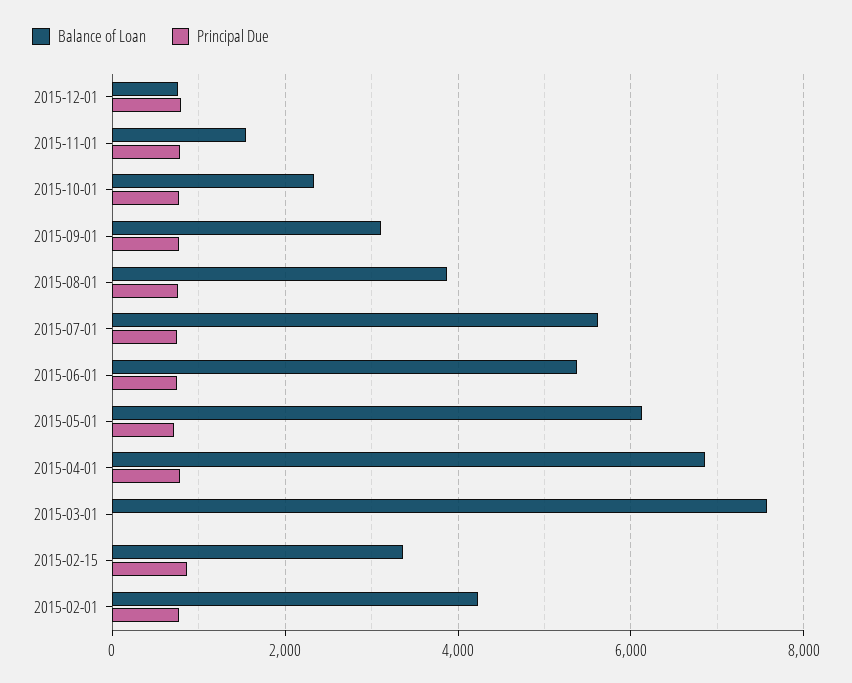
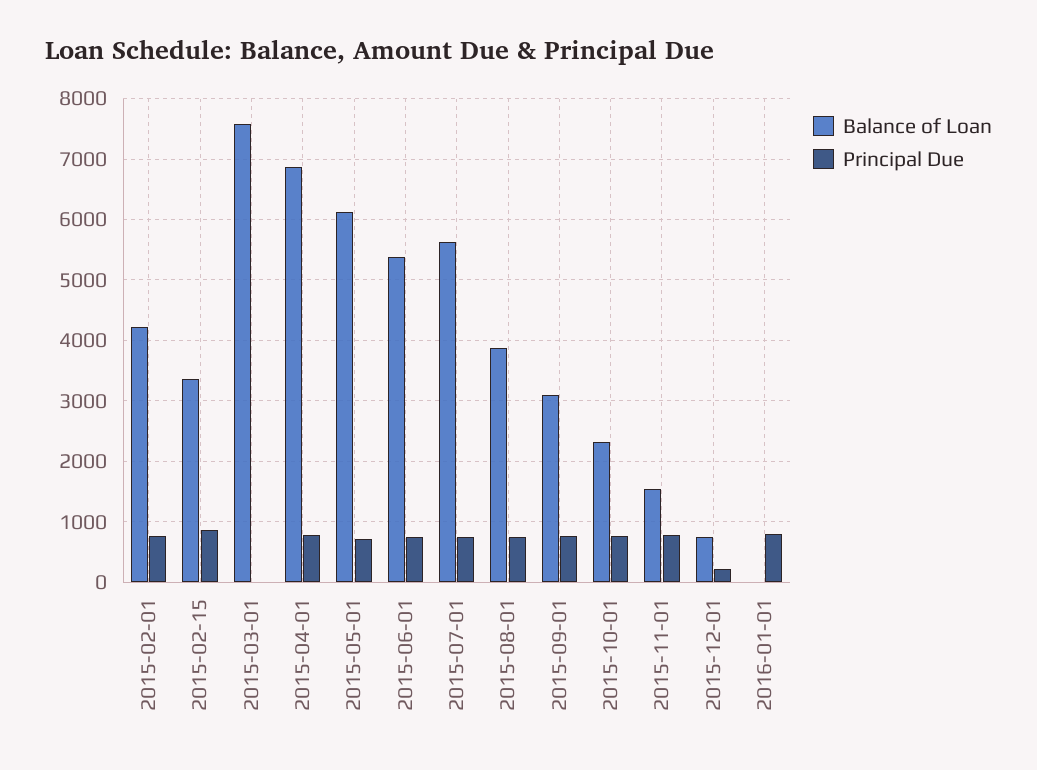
Principal Due, 2015-12-01: 800 -> 200
Balance of Loan, 2016-01-01: none -> 0
Principal Due, 2016-01-01: none -> 800

